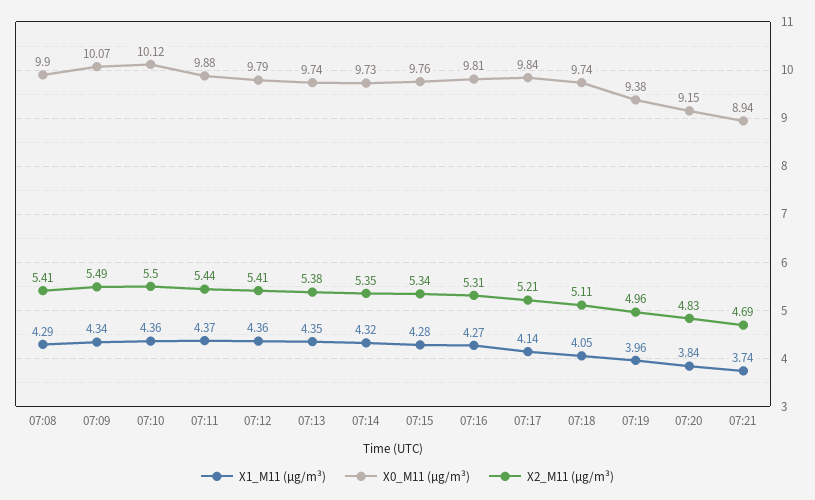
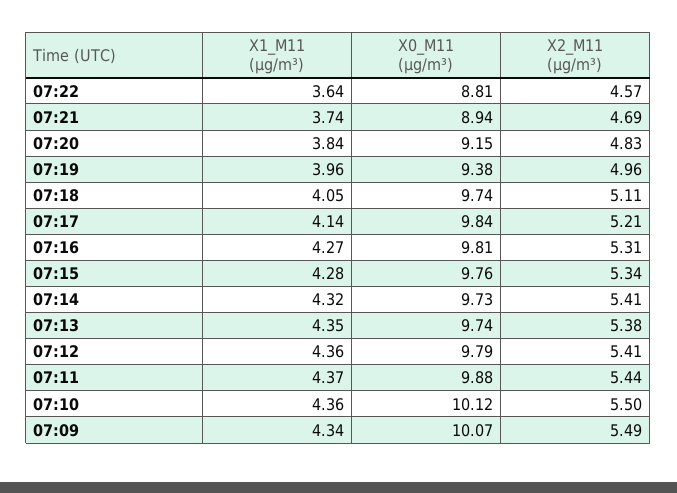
X1_M11 (μg/m³), 07:08: 4.29 -> none
X0_M11 (μg/m³), 07:08: 9.9 -> none
X2_M11 (μg/m³), 07:08: 5.41 -> none
X2_M11 (μg/m³), 07:14: 5.35 -> 5.41
X1_M11 (μg/m³), 07:22: none -> 3.64
X0_M11 (μg/m³), 07:22: none -> 8.81
X2_M11 (μg/m³), 07:22: none -> 4.57

